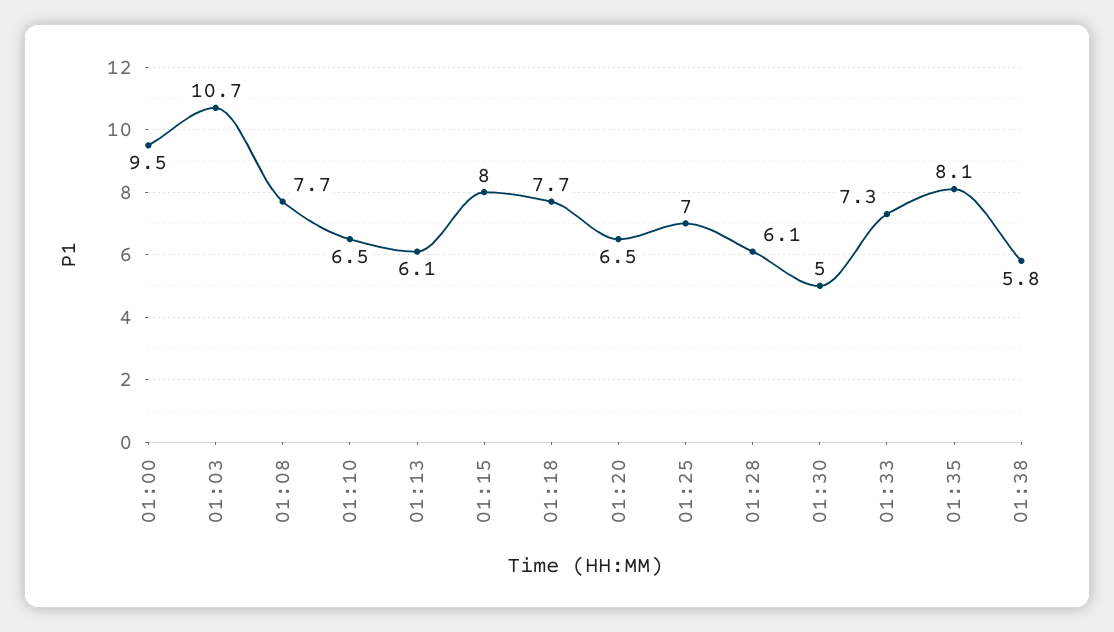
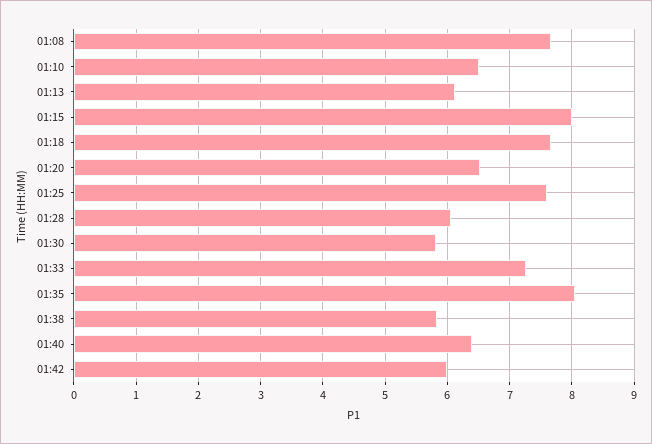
01:00: 9.5 -> none
01:03: 10.7 -> none
01:25: 7 -> 7.6
01:30: 5 -> 5.8
01:40: none -> 6.4
01:42: none -> 6

